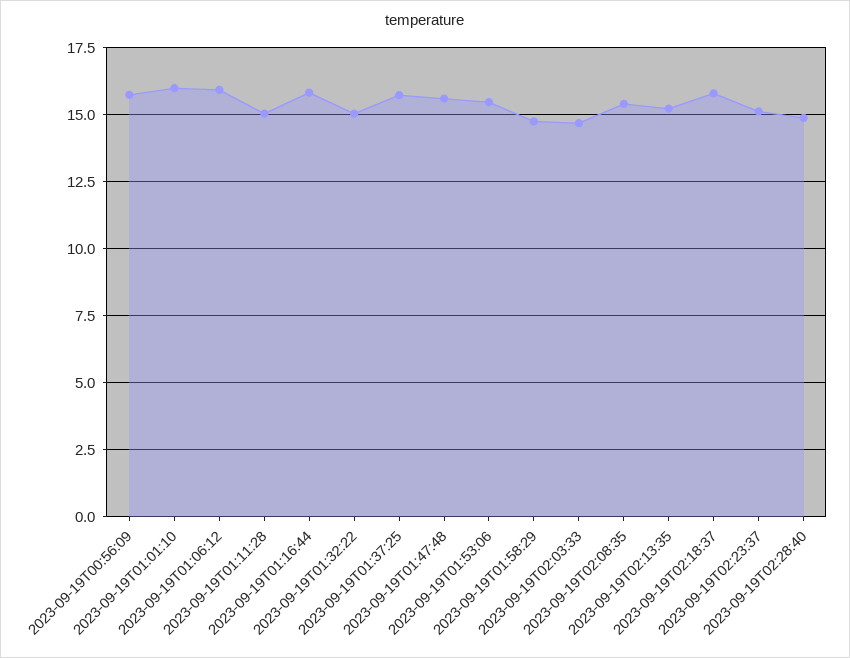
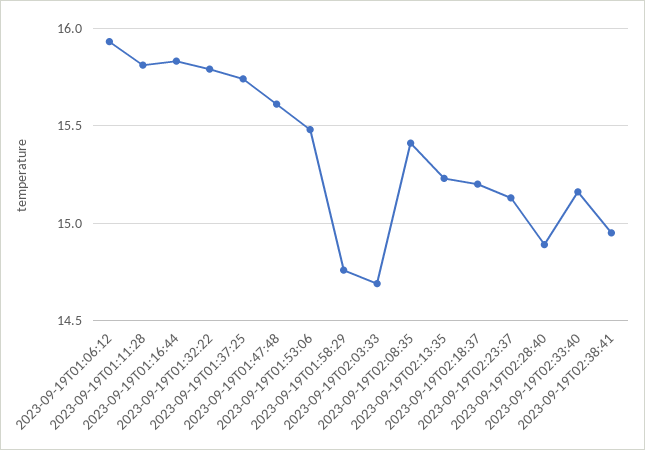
2023-09-19T00:56:09: 15.75 -> none
2023-09-19T01:01:10: 16 -> none
2023-09-19T01:11:28: 15 -> 15.8
2023-09-19T01:32:22: 15 -> 15.8
2023-09-19T02:18:37: 15.75 -> 15.2
2023-09-19T02:33:40: none -> 15.15
2023-09-19T02:38:41: none -> 14.95

